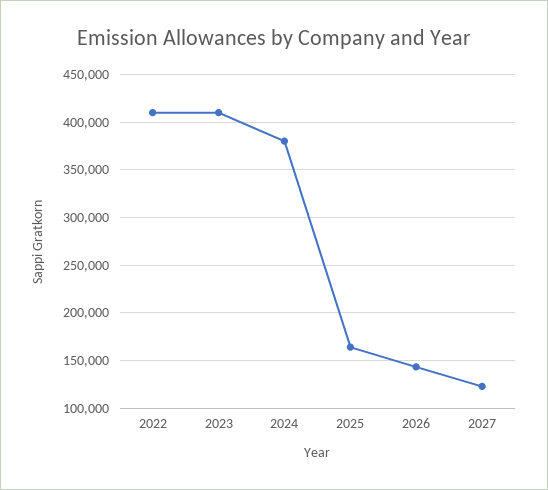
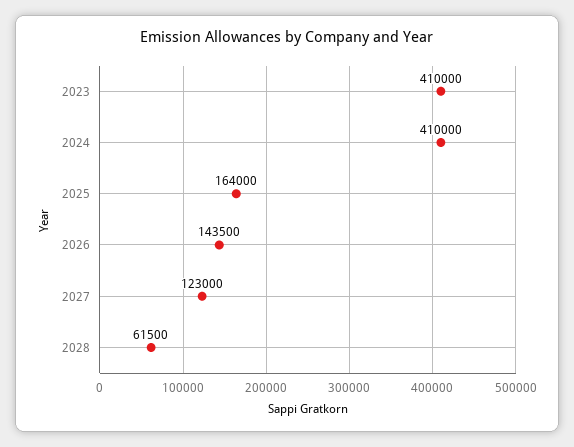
2022: 410000 -> none
2024: 380000 -> 410000
2028: none -> 61500

